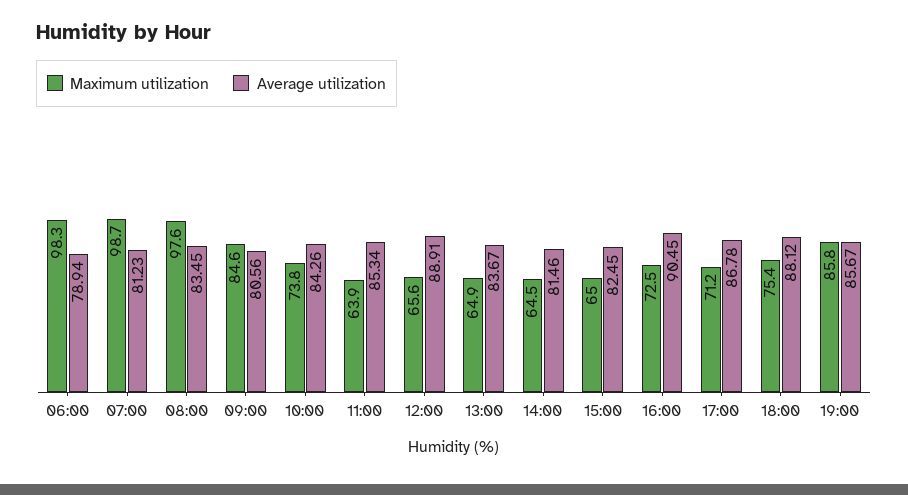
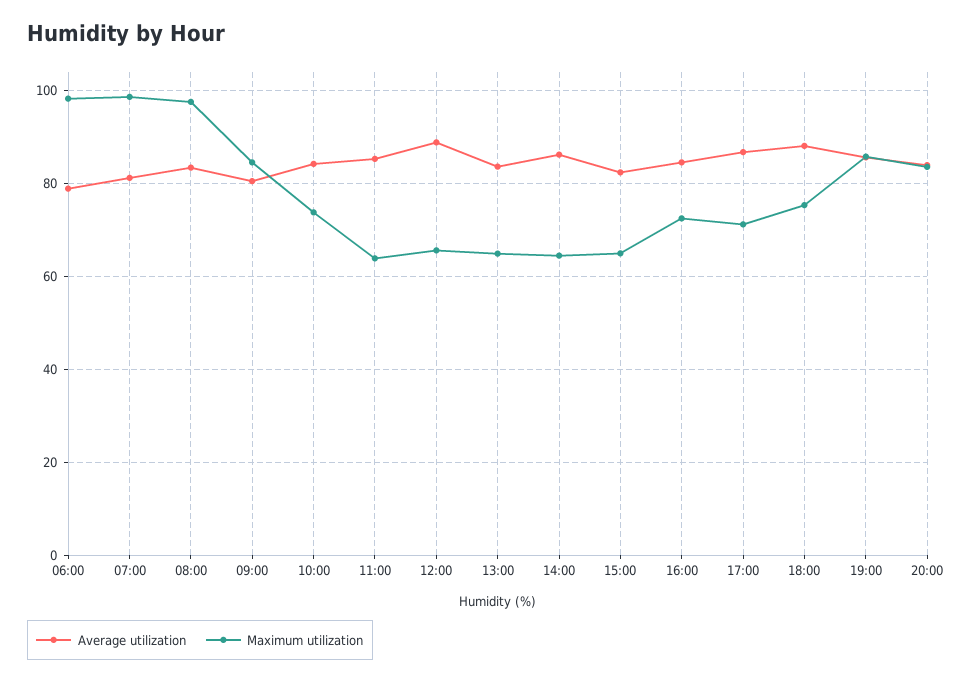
Average utilization, 14:00: 81.46 -> 86
Average utilization, 16:00: 90.45 -> 84
Average utilization, 20:00: none -> 84
Maximum utilization, 20:00: none -> 84

